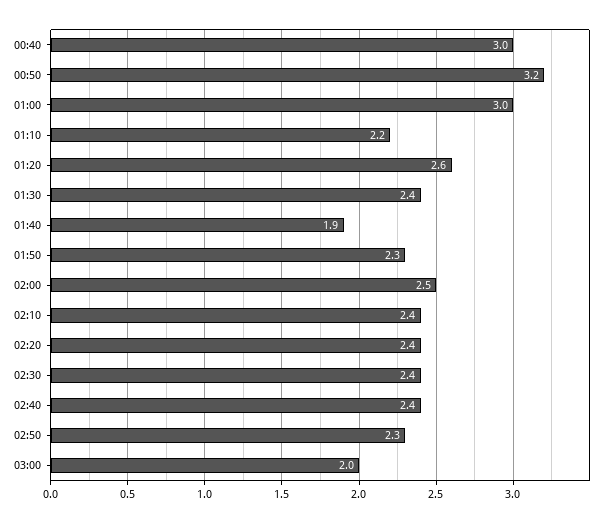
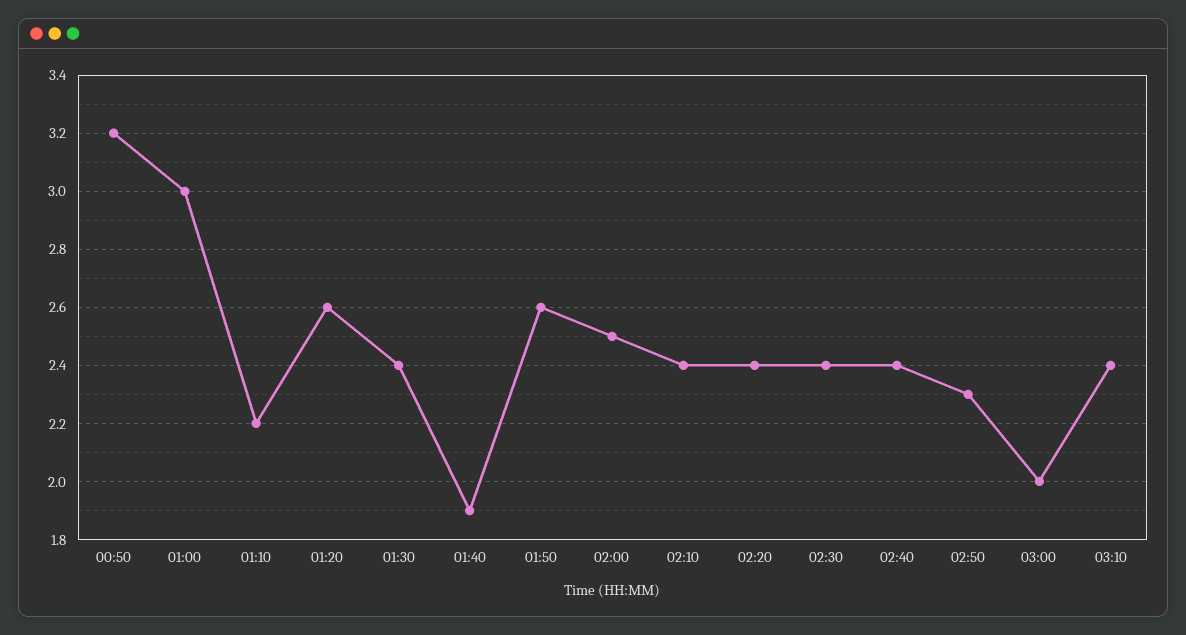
00:40: 3 -> none
01:50: 2.3 -> 2.6
03:10: none -> 2.4

